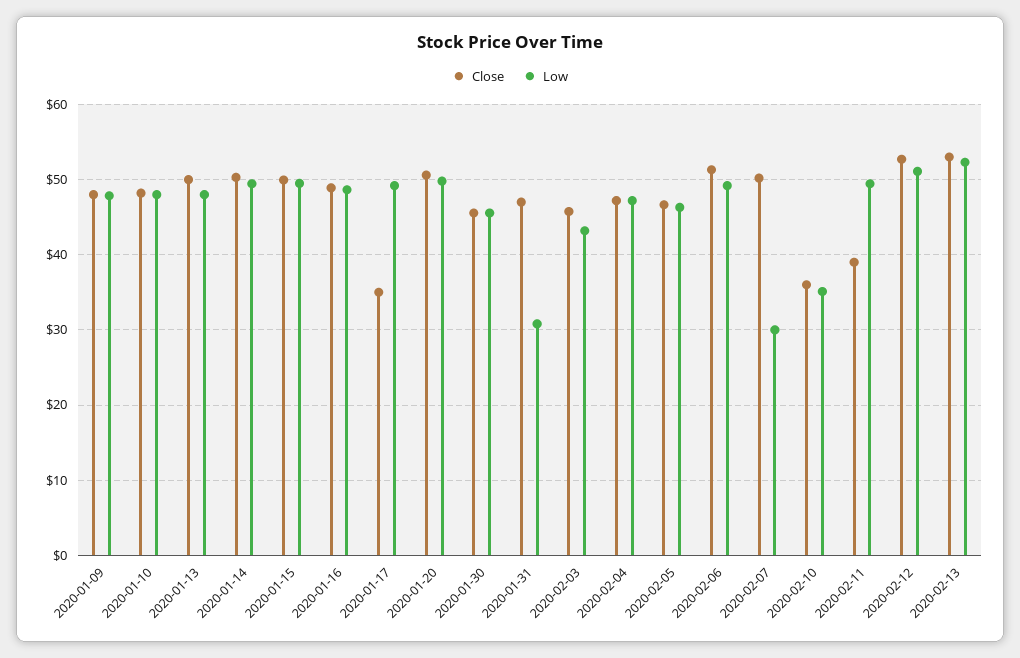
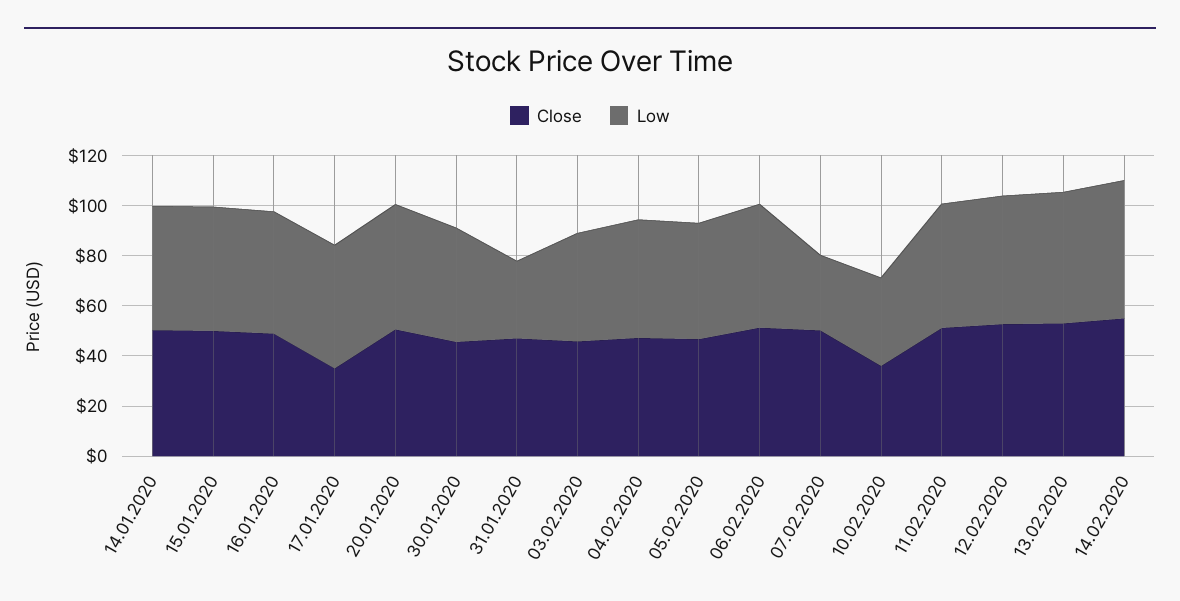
Close, 2020-01-09: 48 -> none
Low, 2020-01-09: 48 -> none
Close, 2020-01-10: 48 -> none
Low, 2020-01-10: 48 -> none
Close, 2020-01-13: 50 -> none
Low, 2020-01-13: 48 -> none
Close, 2020-02-11: 39 -> 50
Close, 14.02.2020: none -> 55
Low, 14.02.2020: none -> 55

